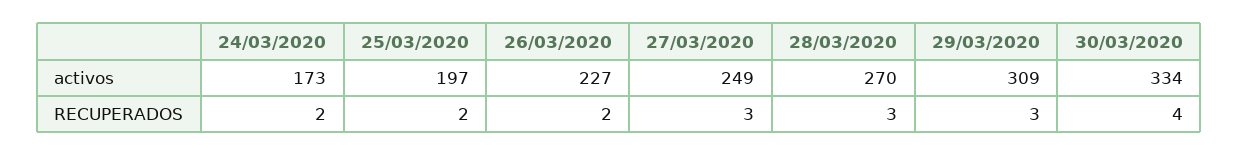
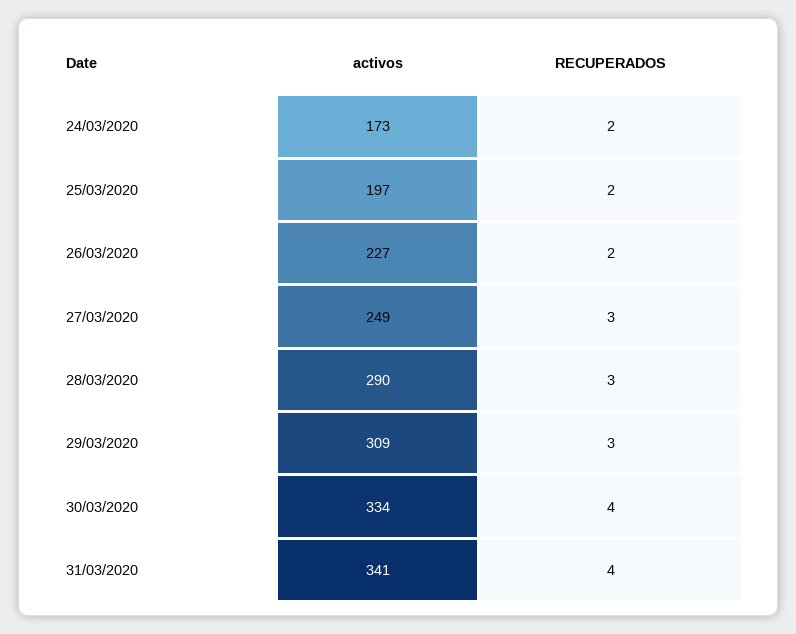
28/03/2020, activos: 270 -> 290
31/03/2020, activos: none -> 341
31/03/2020, RECUPERADOS: none -> 4

